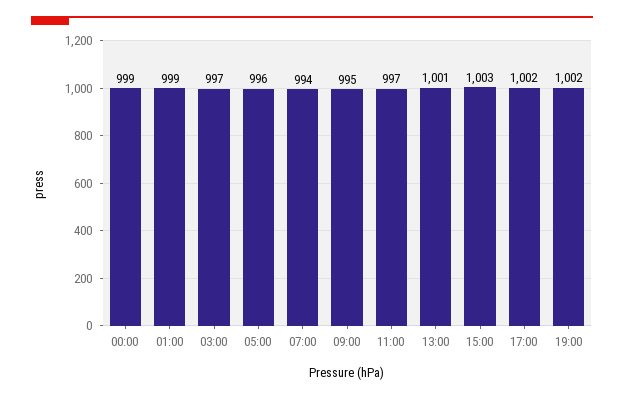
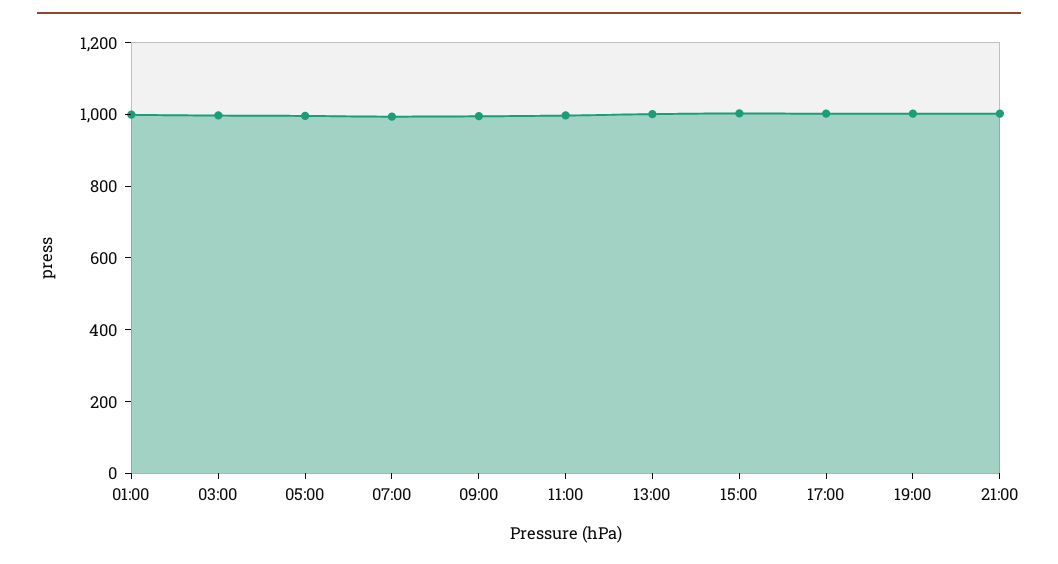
00:00: 999 -> none
21:00: none -> 1000

